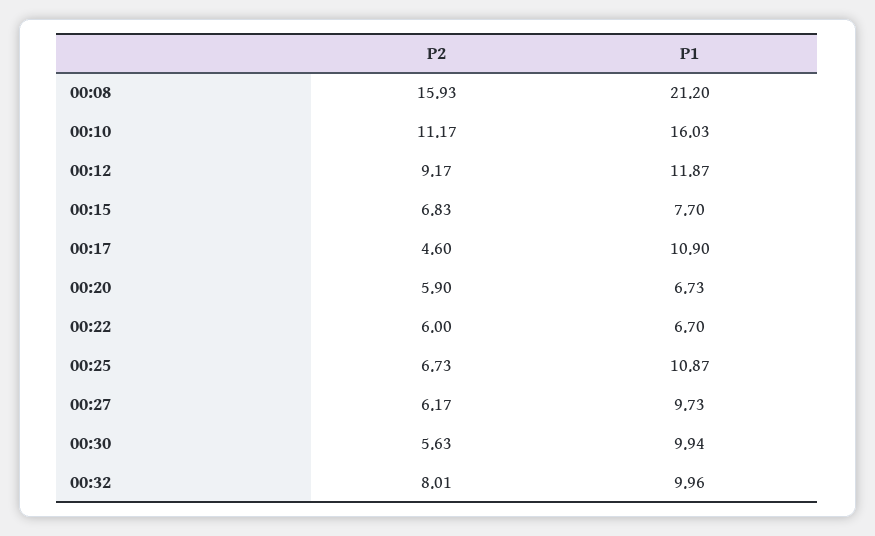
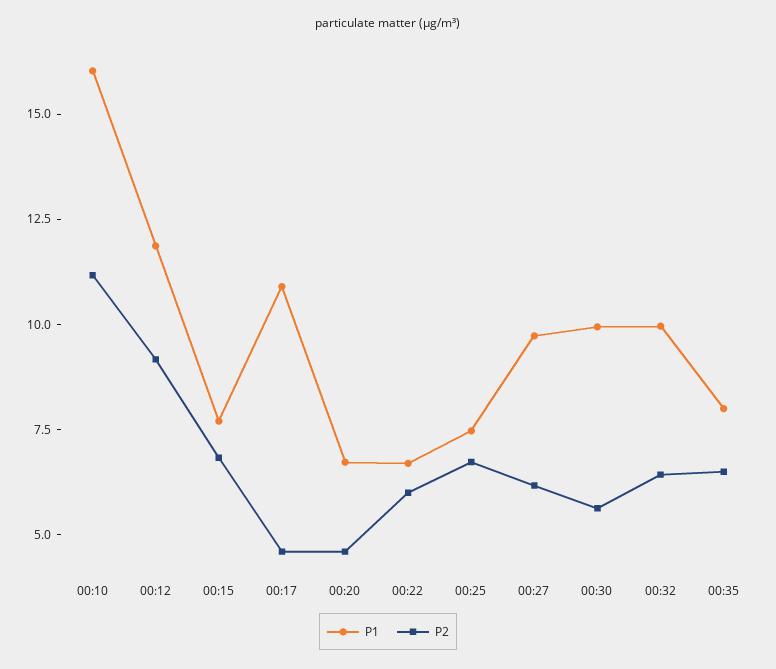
P2, 00:08: 15.93 -> none
P1, 00:08: 21.2 -> none
P2, 00:20: 5.9 -> 4.5
P1, 00:25: 10.87 -> 7.5
P2, 00:32: 8.01 -> 6.5
P1, 00:35: none -> 8
P2, 00:35: none -> 6.5

